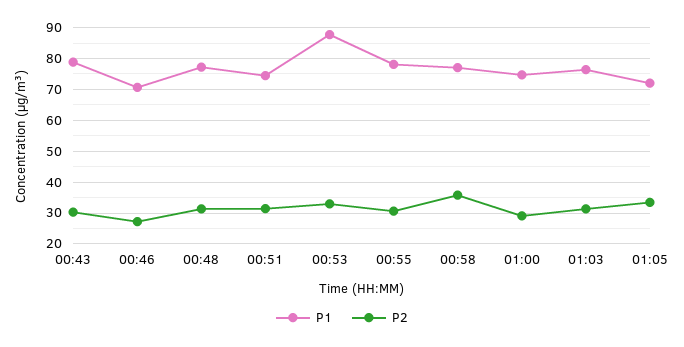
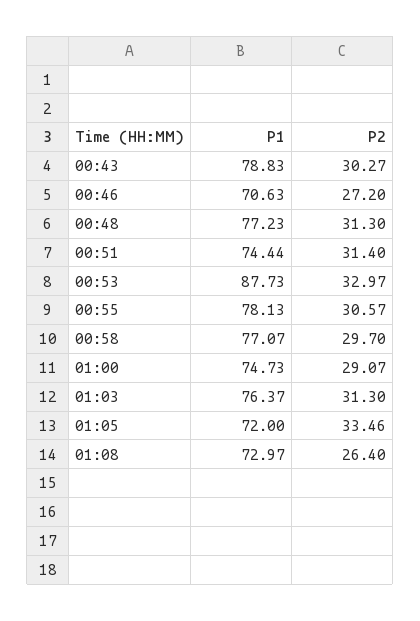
P2, 00:58: 36 -> 29.7
P1, 01:08: none -> 72.97
P2, 01:08: none -> 26.4

